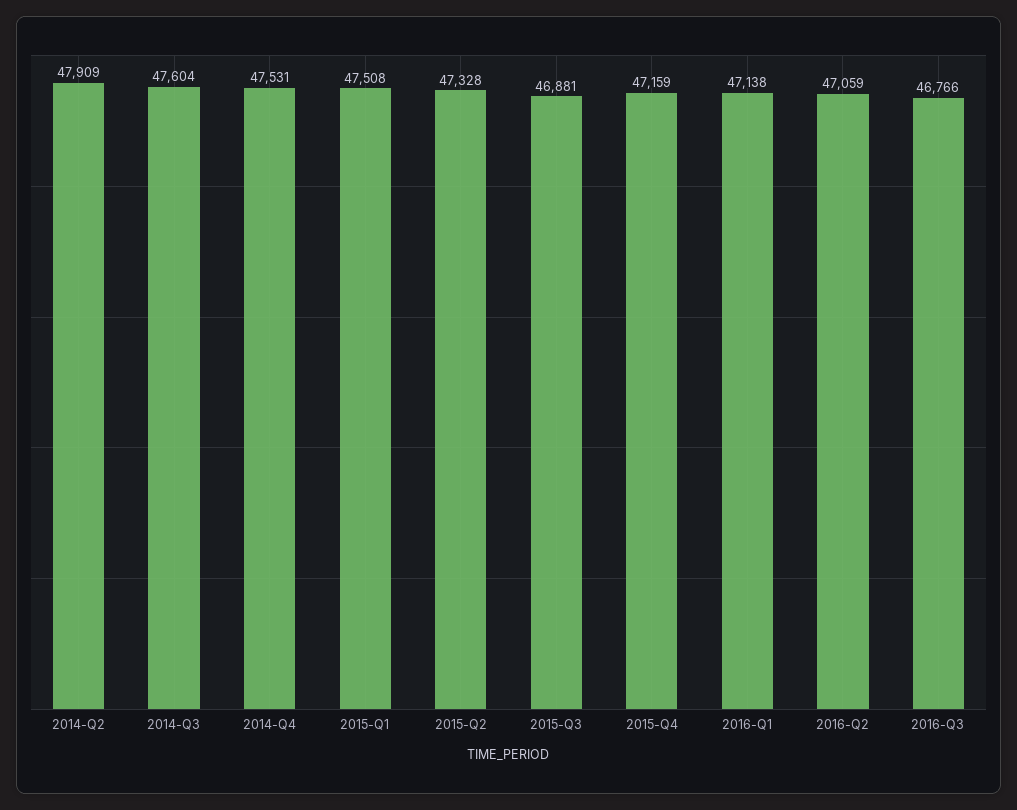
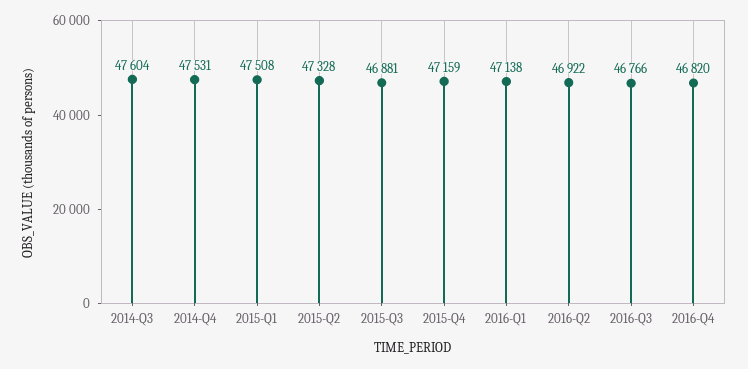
2014-Q2: 47909 -> none
2016-Q2: 47059 -> 46922
2016-Q4: none -> 46820

